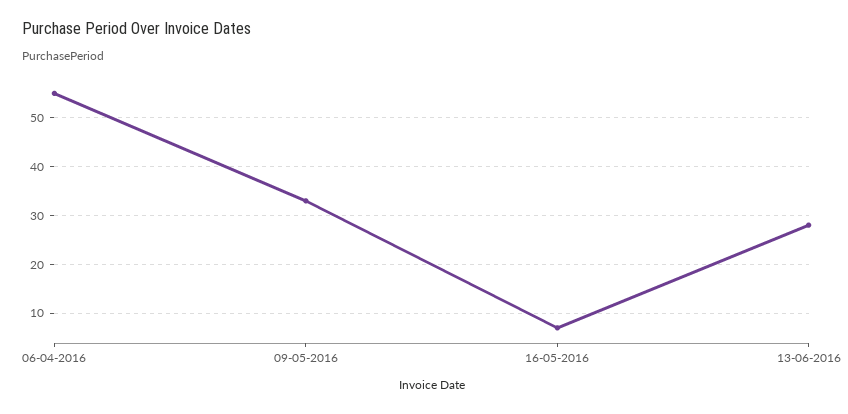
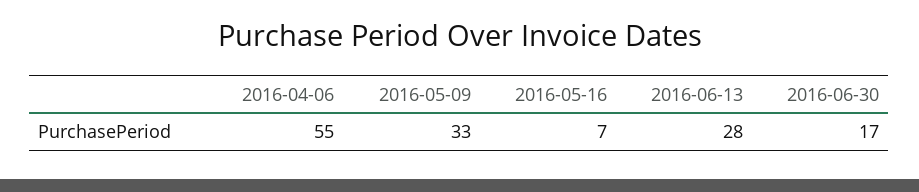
2016-06-30: none -> 17

